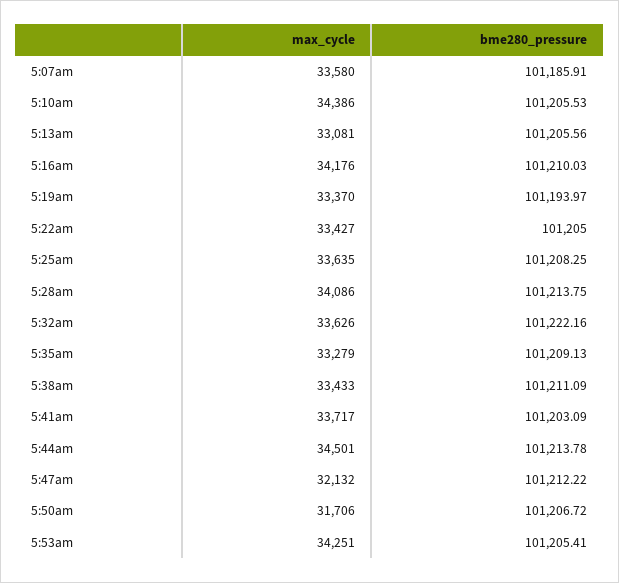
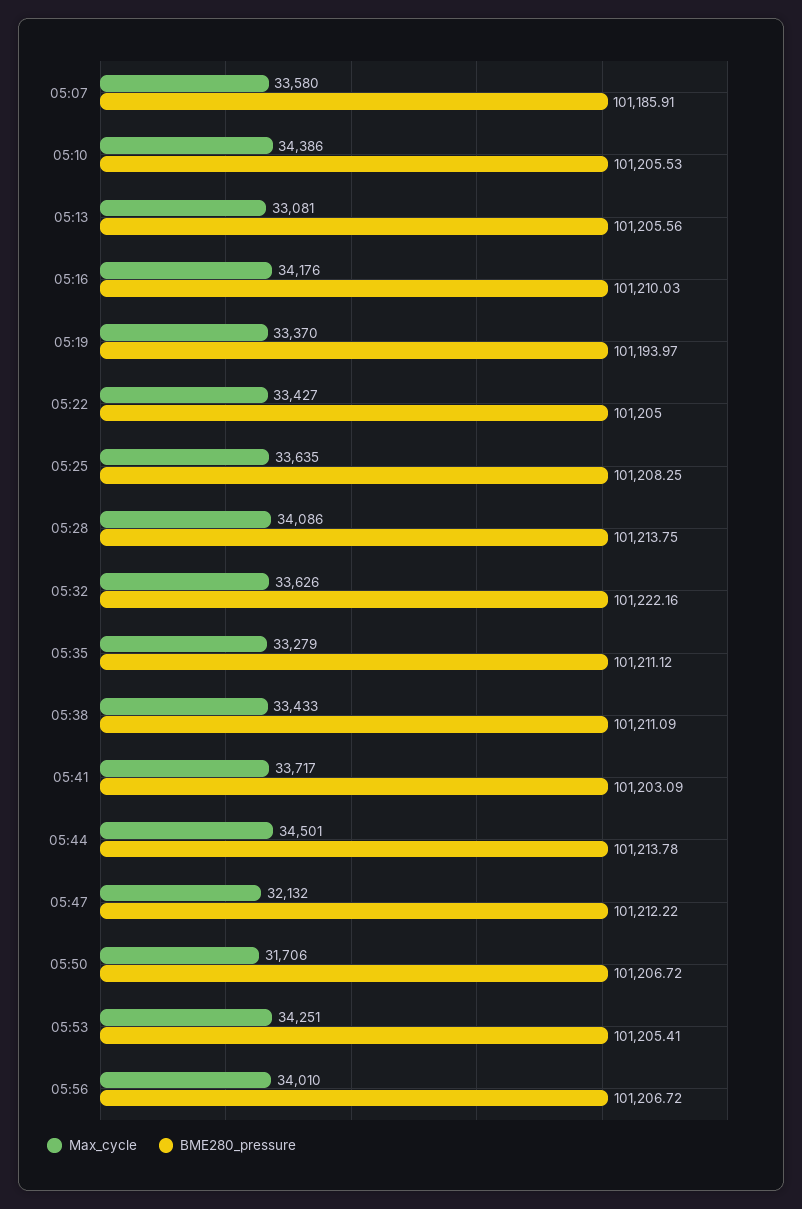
bme280_pressure, 5:35am: 101209.13 -> 101211.12
max_cycle, 05:56: none -> 34010
bme280_pressure, 05:56: none -> 101206.72

